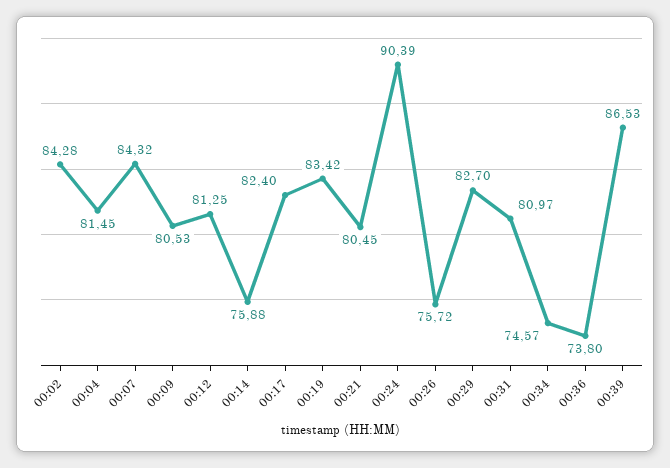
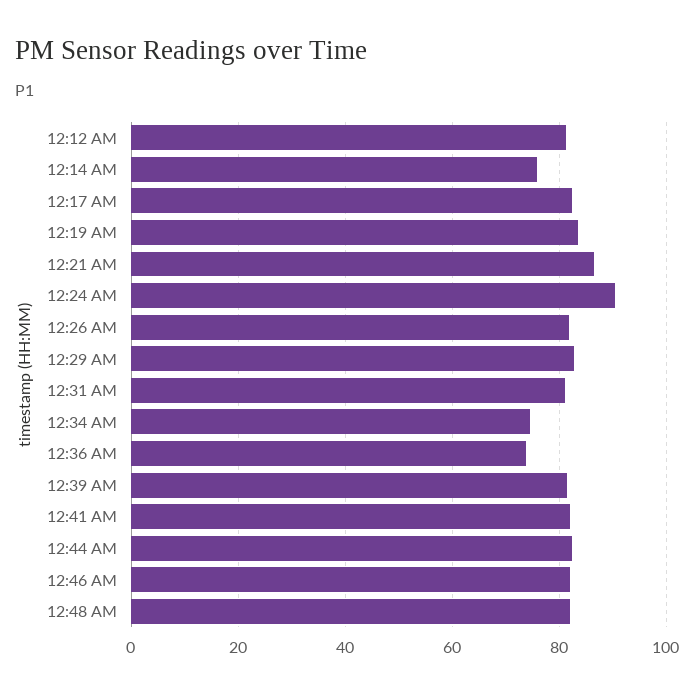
00:02: 84.28 -> none
00:04: 81.45 -> none
00:07: 84.32 -> none
00:09: 80.53 -> none
00:21: 80.45 -> 86
00:26: 75.72 -> 82
00:39: 86.53 -> 82
12:41 AM: none -> 82
12:44 AM: none -> 82
12:46 AM: none -> 82
12:48 AM: none -> 82

